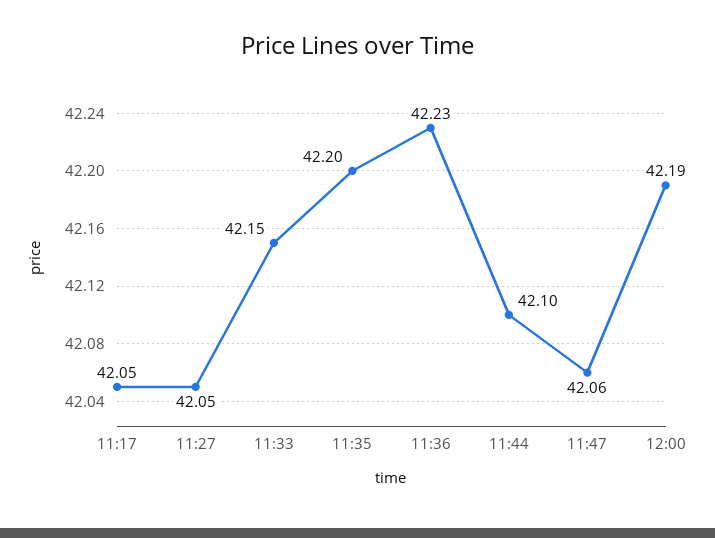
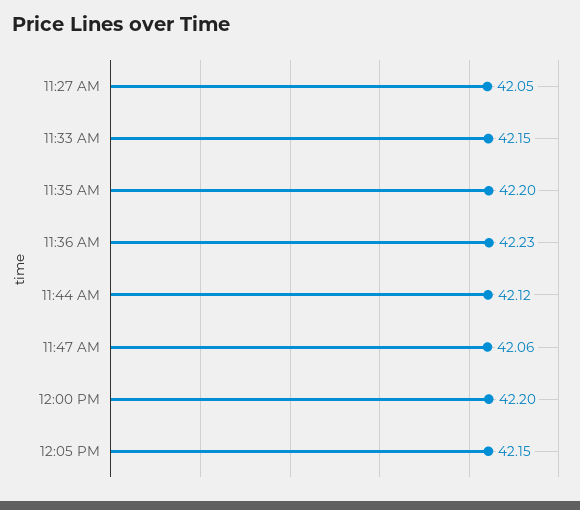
11:17: 42.05 -> none
11:44: 42.1 -> 42.12
12:00: 42.19 -> 42.2
12:05 PM: none -> 42.15

